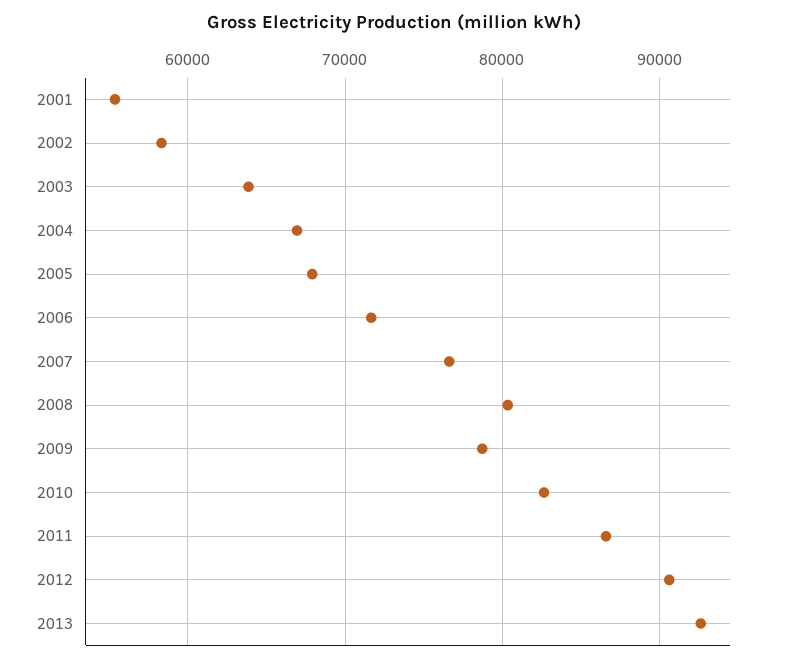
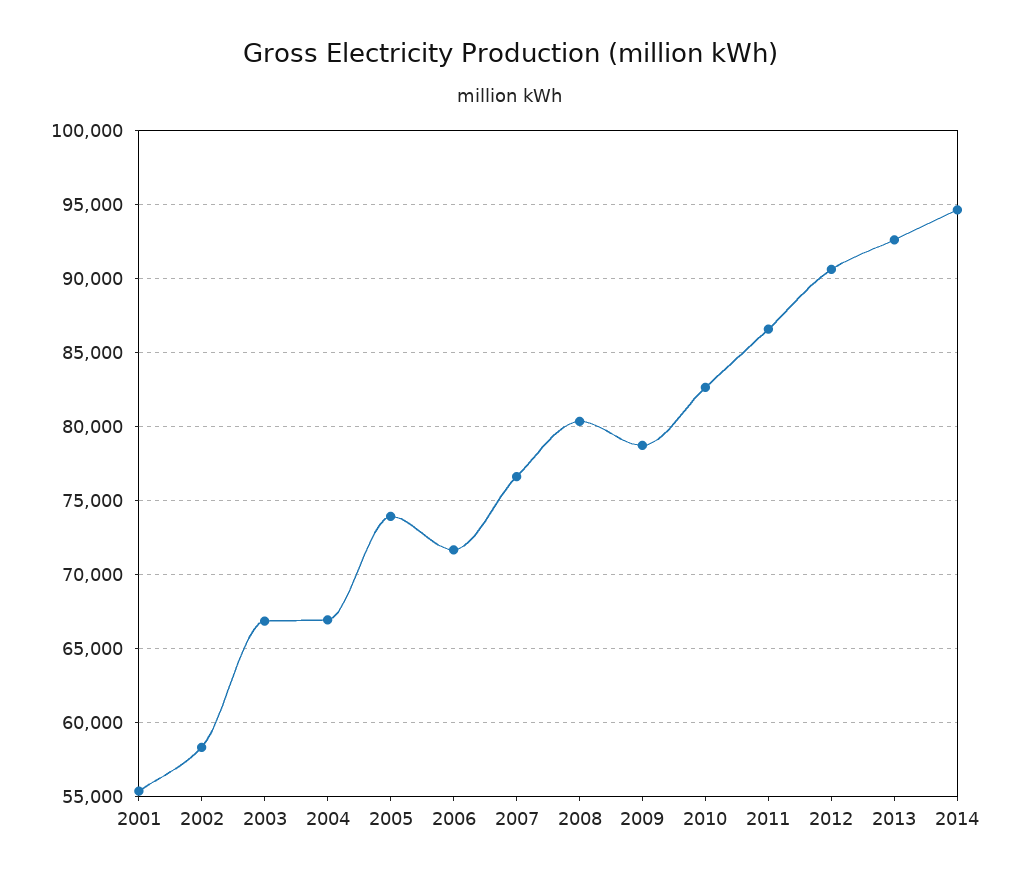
2003: 64000 -> 67000
2005: 68000 -> 74000
2014: none -> 94500

